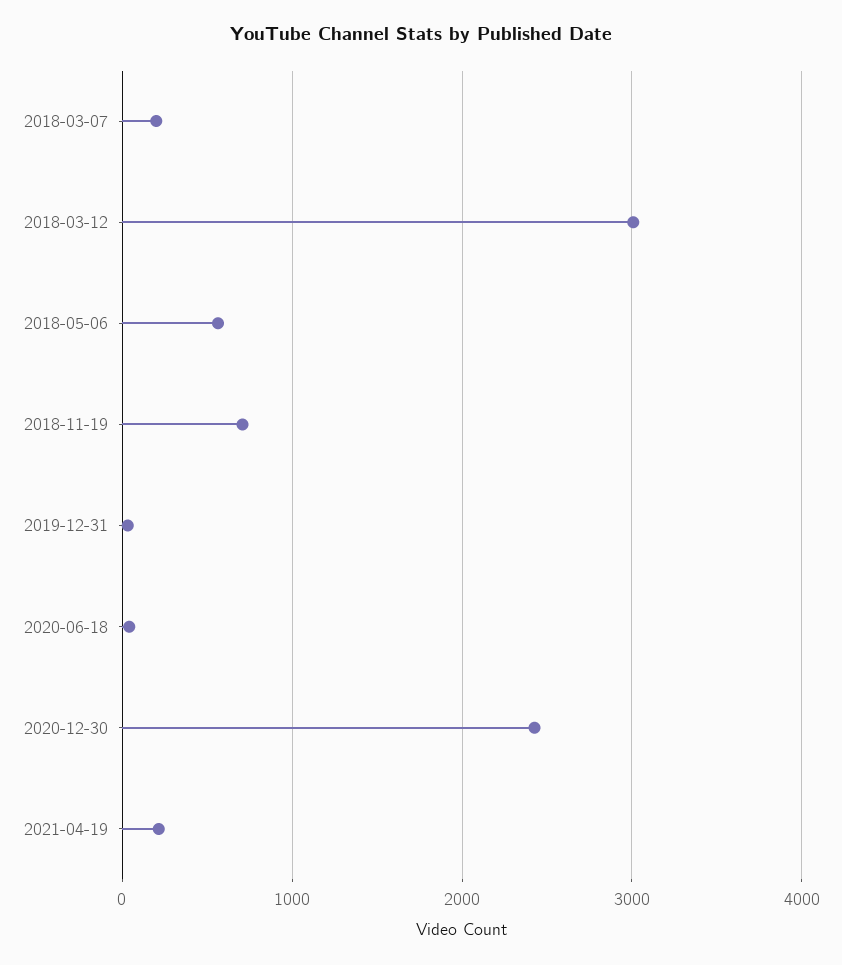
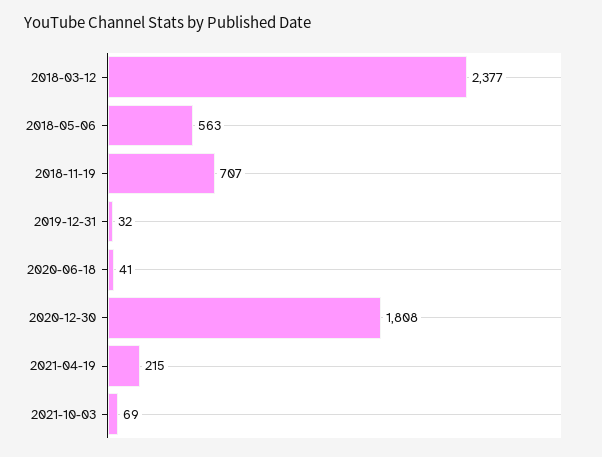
2018-03-07: 200 -> none
2018-03-12: 3000 -> 2377
2020-12-30: 2400 -> 1808
2021-10-03: none -> 69

